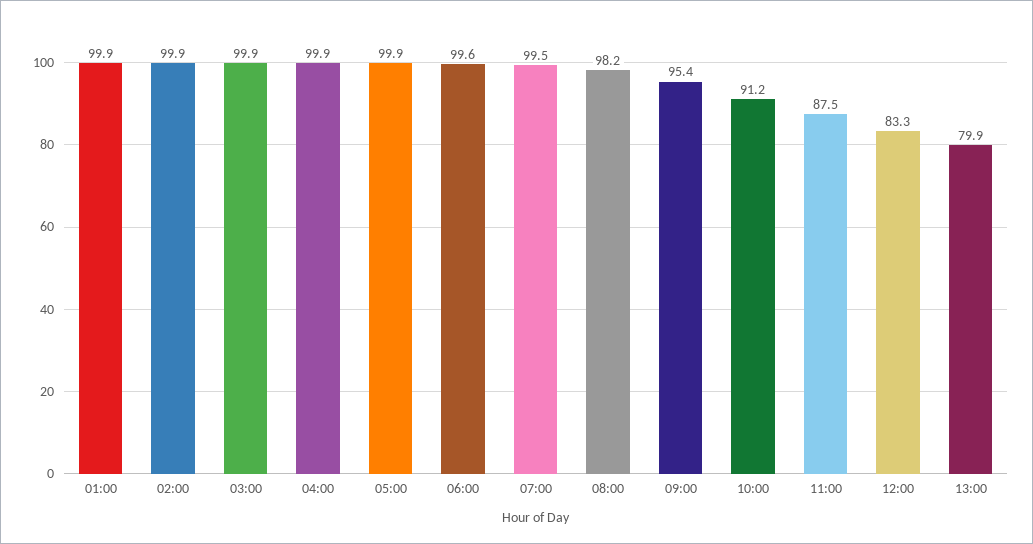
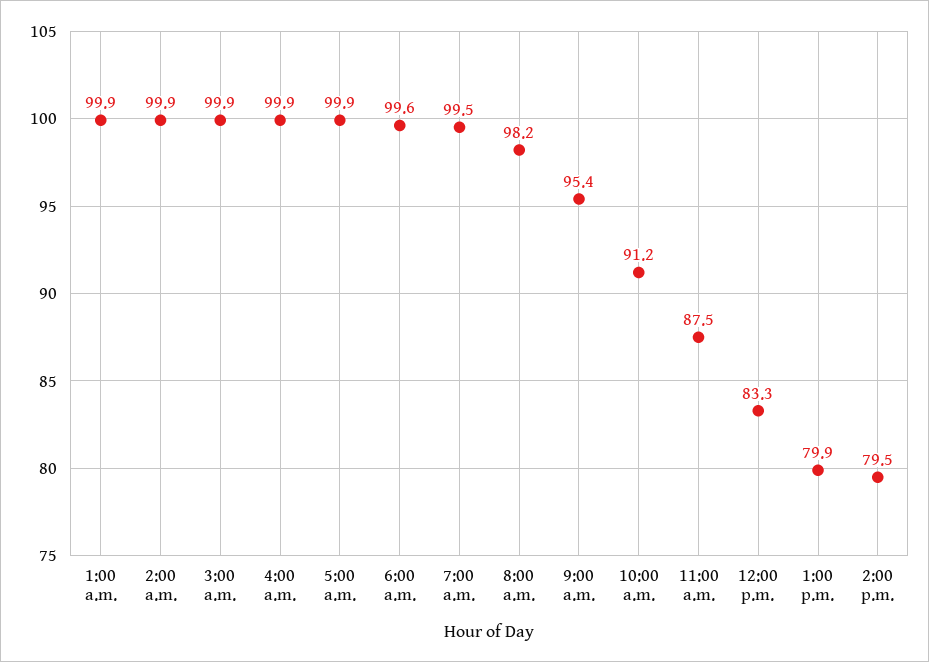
2:00 p.m.: none -> 79.5

